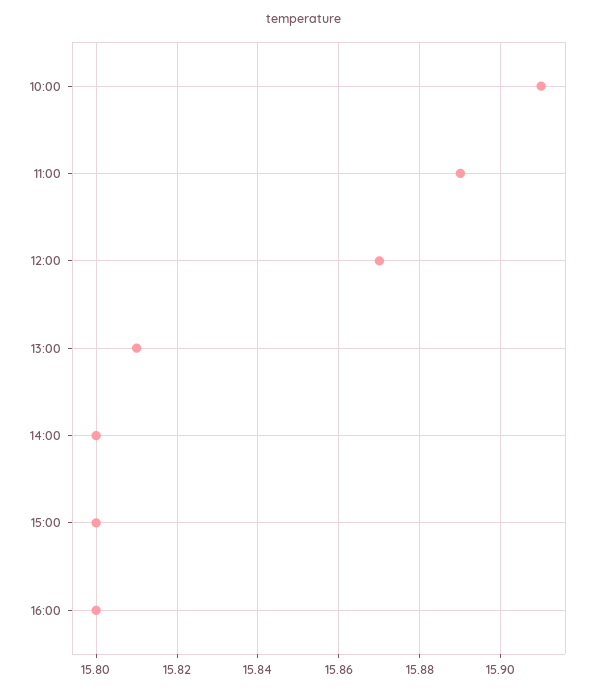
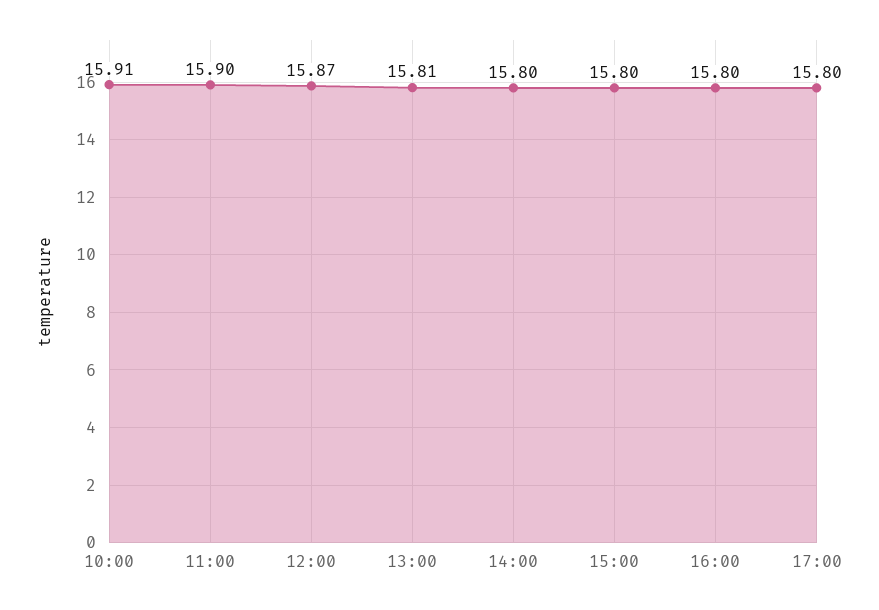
11:00: 15.89 -> 15.9
17:00: none -> 15.8

